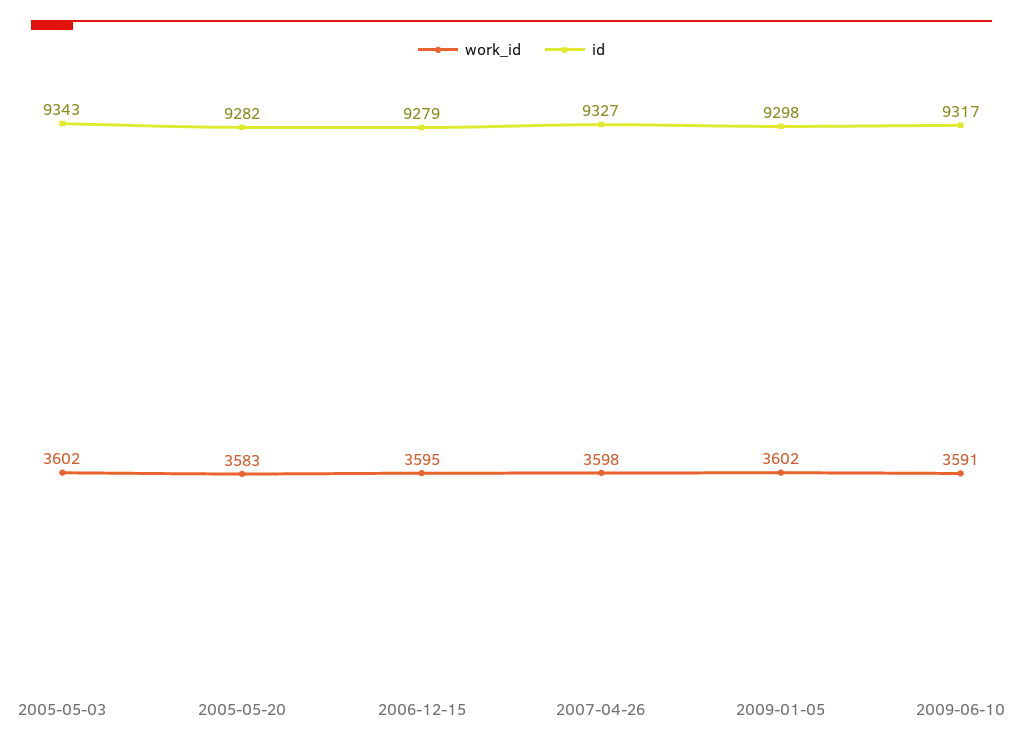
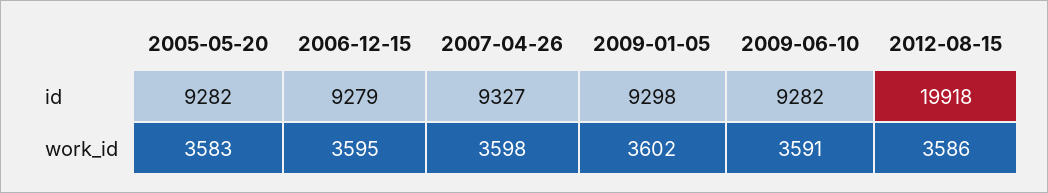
work_id, 2005-05-03: 3602 -> none
id, 2005-05-03: 9343 -> none
id, 2009-06-10: 9317 -> 9282
id, 2012-08-15: none -> 19918
work_id, 2012-08-15: none -> 3586

